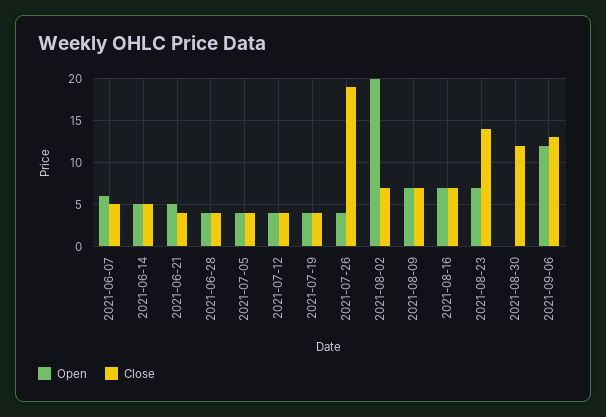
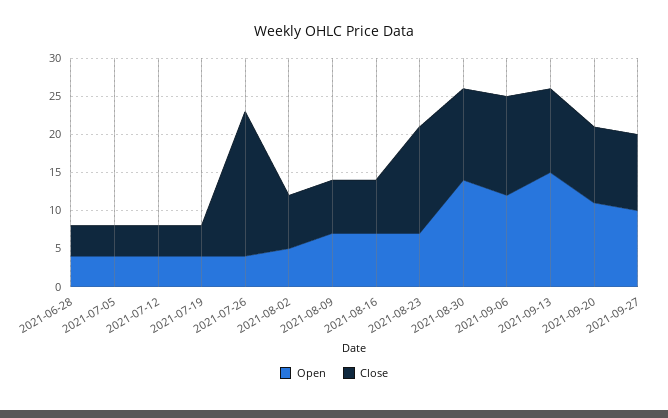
Open, 2021-06-07: 6 -> none
Close, 2021-06-07: 5 -> none
Open, 2021-06-14: 5 -> none
Close, 2021-06-14: 5 -> none
Open, 2021-06-21: 5 -> none
Close, 2021-06-21: 4 -> none
Open, 2021-08-02: 20 -> 5
Open, 2021-08-30: 0 -> 15
Open, 2021-09-13: none -> 15
Close, 2021-09-13: none -> 10
Open, 2021-09-20: none -> 10
Close, 2021-09-20: none -> 10
Open, 2021-09-27: none -> 10
Close, 2021-09-27: none -> 10

